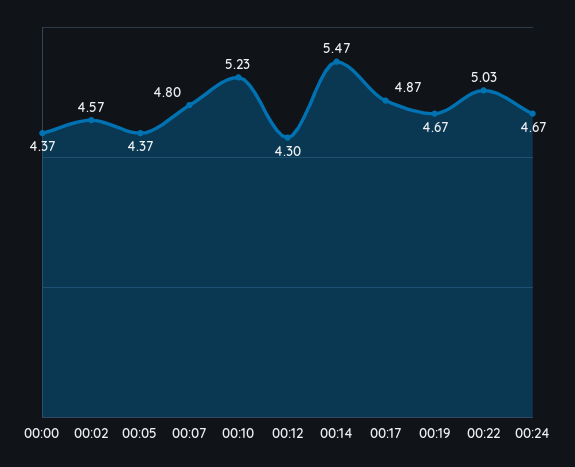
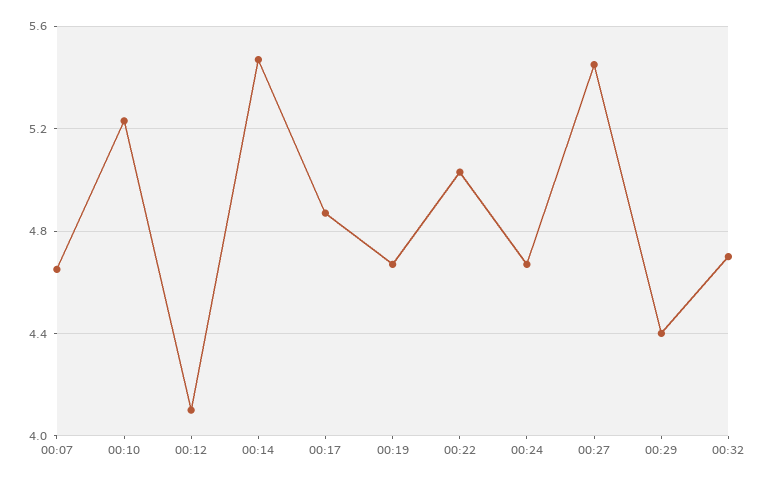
00:00: 4.37 -> none
00:02: 4.57 -> none
00:05: 4.37 -> none
00:07: 4.8 -> 4.65
00:12: 4.3 -> 4.1
00:27: none -> 5.45
00:29: none -> 4.4
00:32: none -> 4.7

